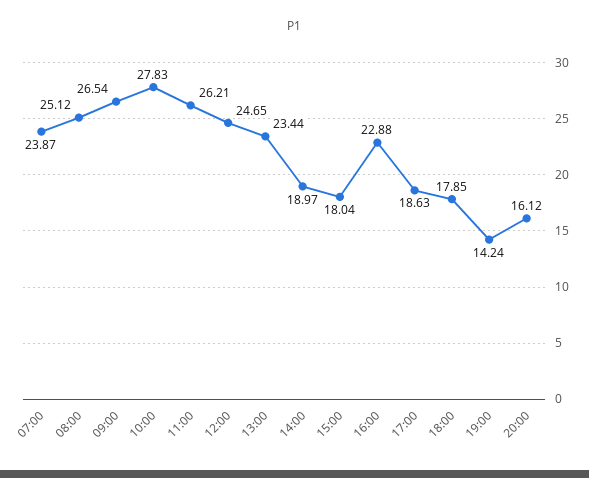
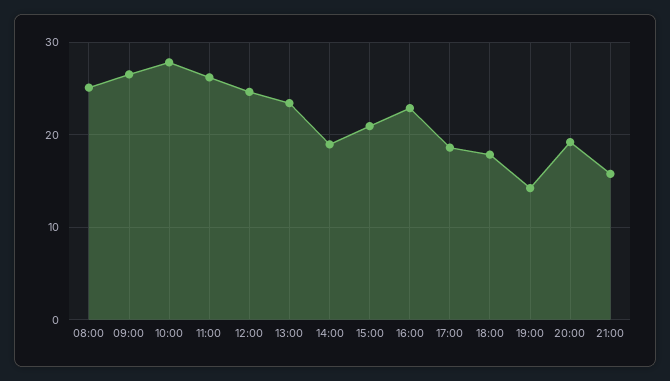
07:00: 23.87 -> none
15:00: 18.04 -> 21
20:00: 16.12 -> 19
21:00: none -> 16

